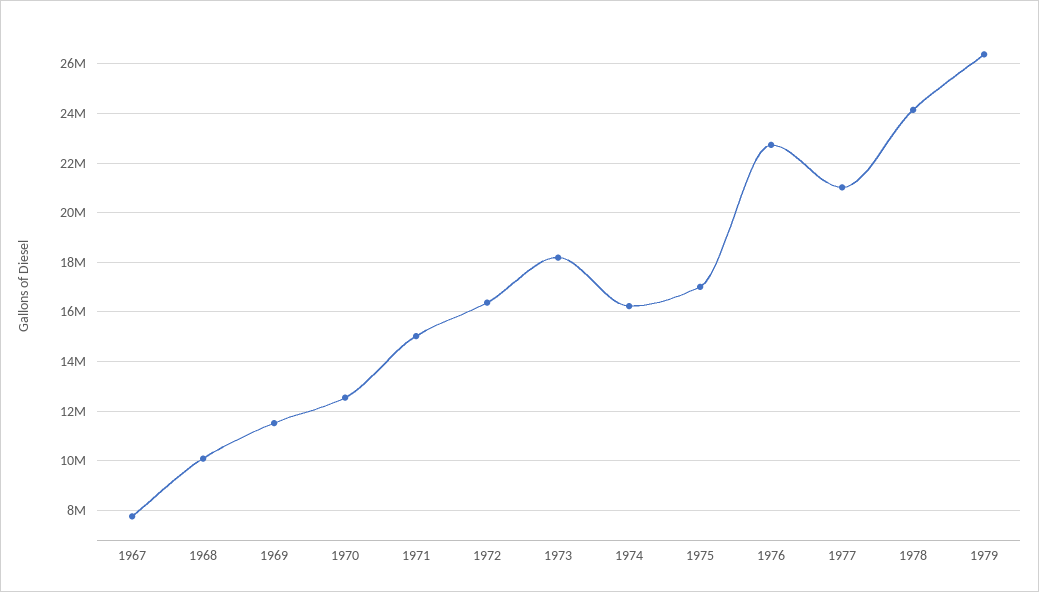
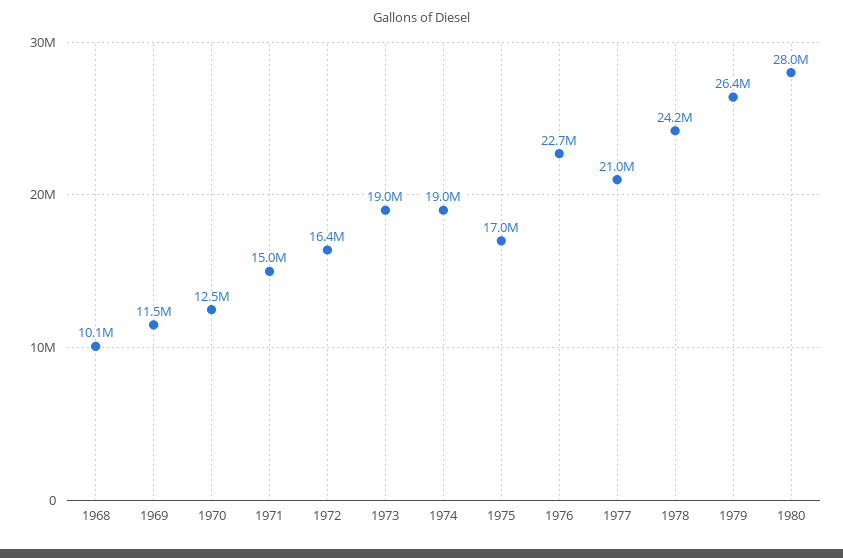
1967: 7750000 -> none
1973: 18250000 -> 19000000
1974: 16250000 -> 19000000
1980: none -> 28000000

